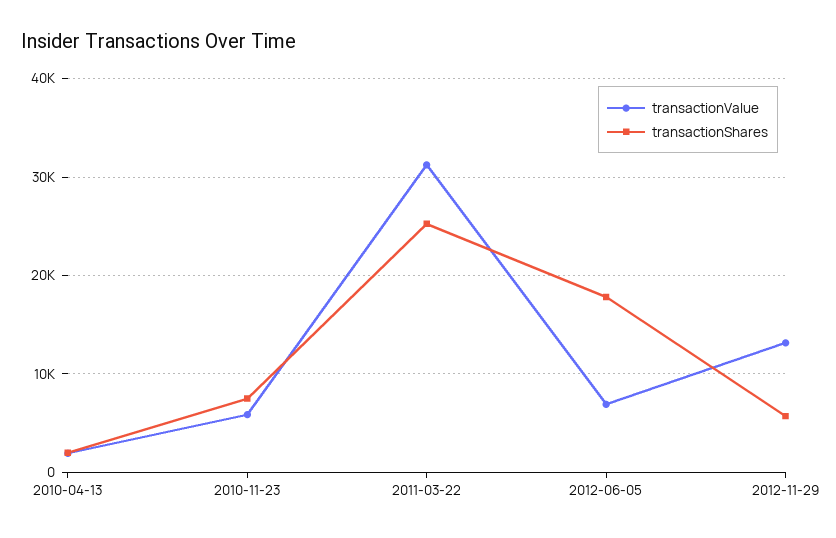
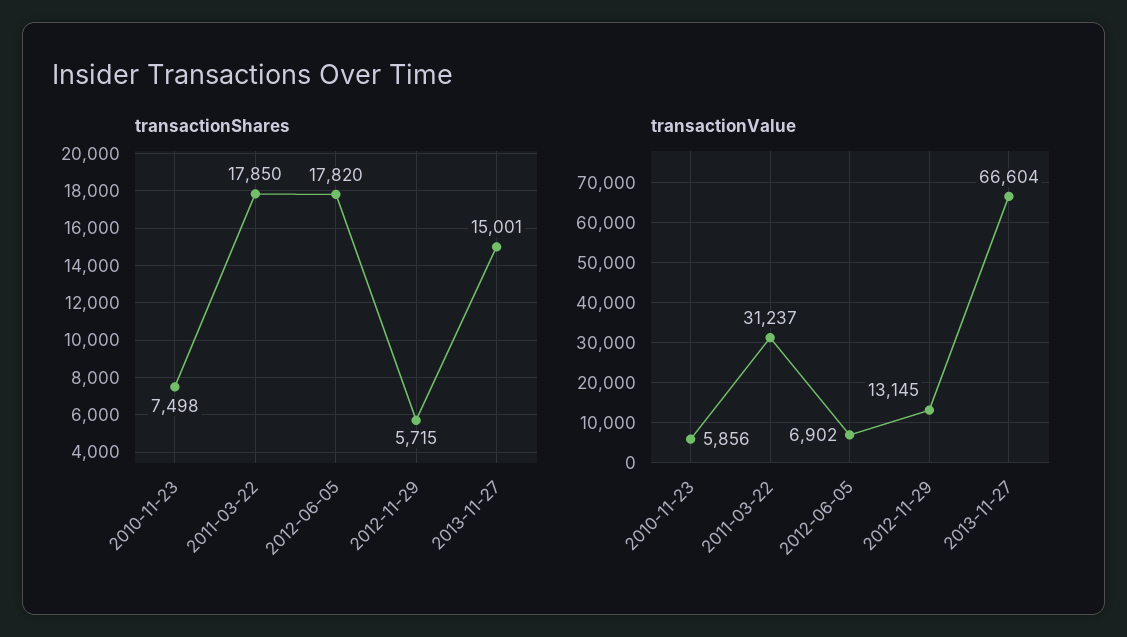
transactionValue, 2010-04-13: 2000 -> none
transactionShares, 2010-04-13: 2000 -> none
transactionShares, 2011-03-22: 25000 -> 17850
transactionShares, 2013-11-27: none -> 15001
transactionValue, 2013-11-27: none -> 66604

